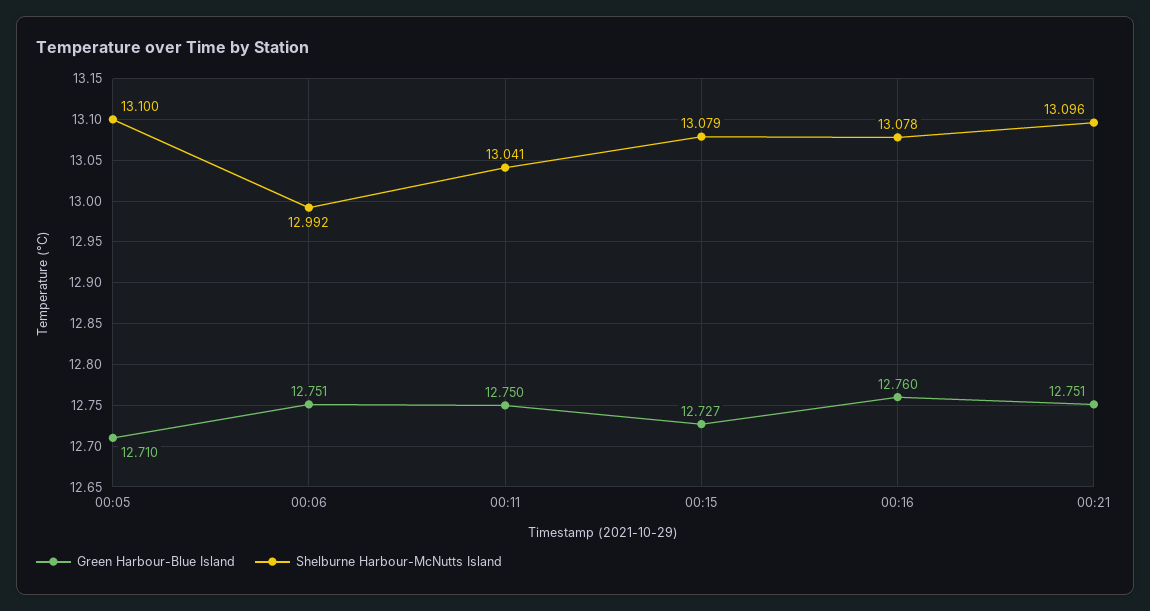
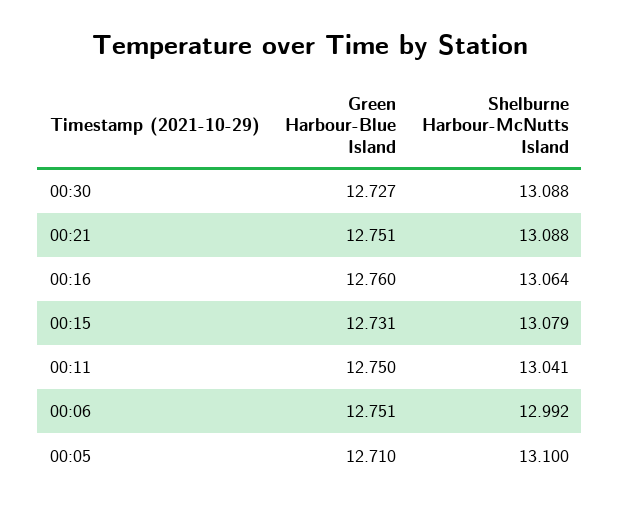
Green Harbour-Blue Island, 00:15: 12.727 -> 12.731
Shelburne Harbour-McNutts Island, 00:16: 13.078 -> 13.064
Shelburne Harbour-McNutts Island, 00:21: 13.096 -> 13.088
Green Harbour-Blue Island, 00:30: none -> 12.727
Shelburne Harbour-McNutts Island, 00:30: none -> 13.088

